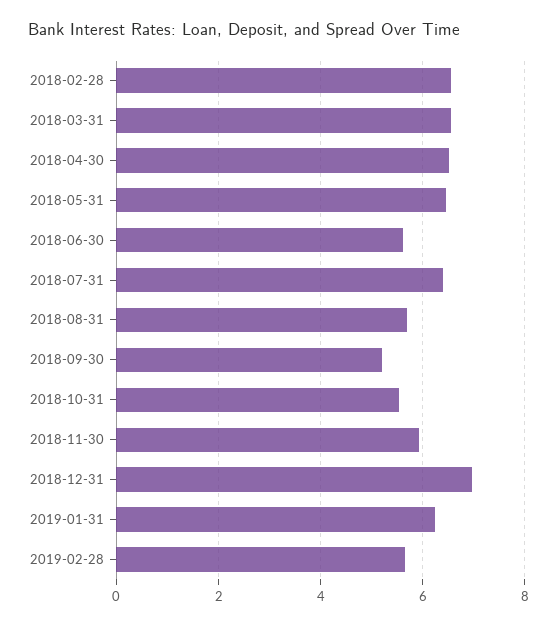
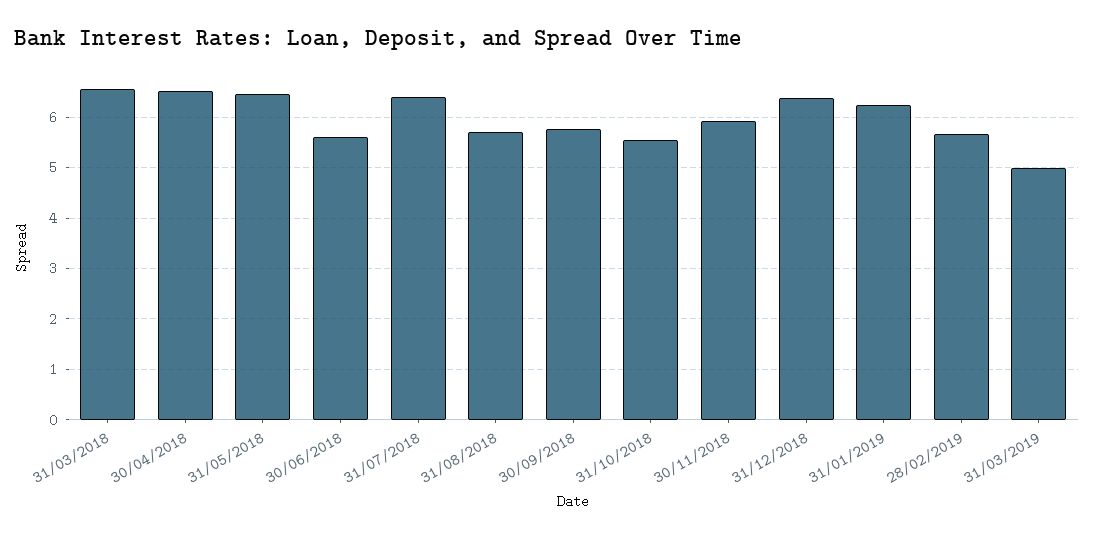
2018-02-28: 6.6 -> none
2018-09-30: 5.2 -> 5.8
2018-12-31: 7 -> 6.4
31/03/2019: none -> 5

